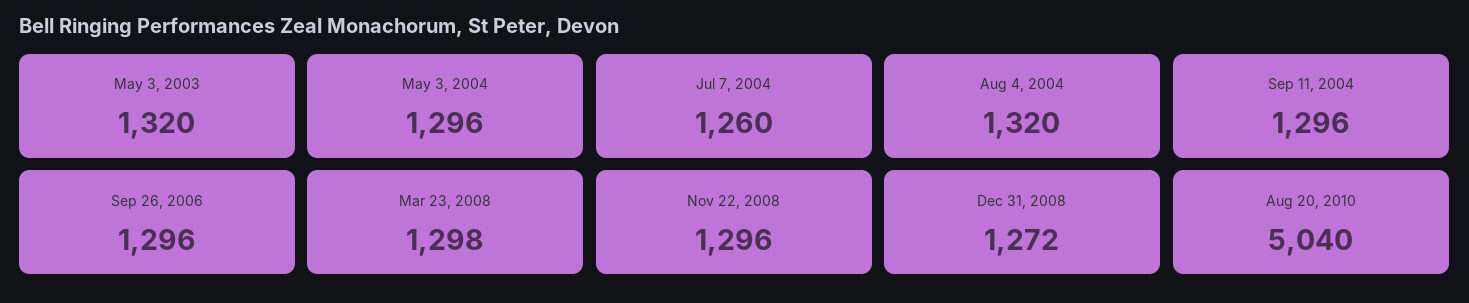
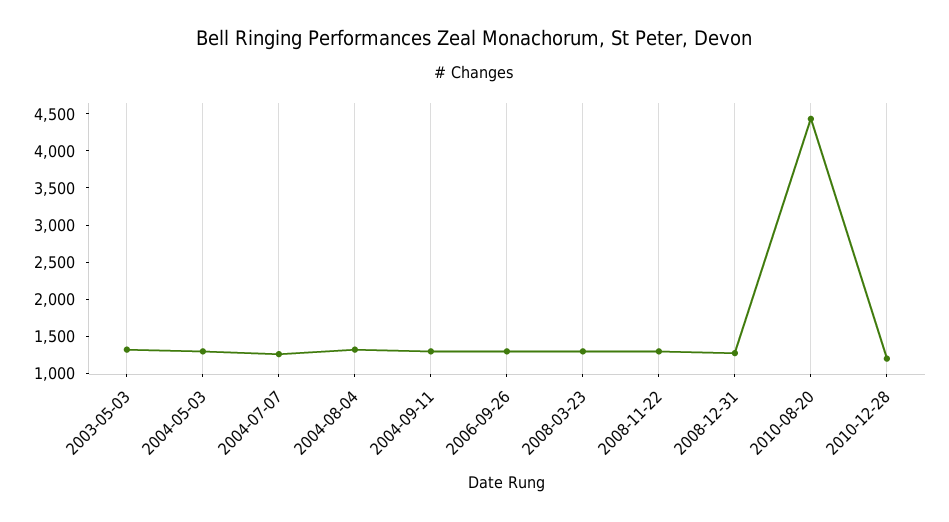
Aug 20, 2010: 5040 -> 4500
2010-12-28: none -> 1250

